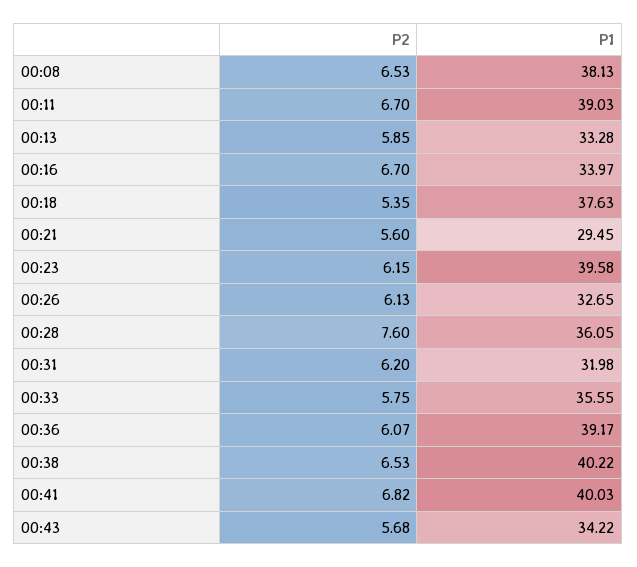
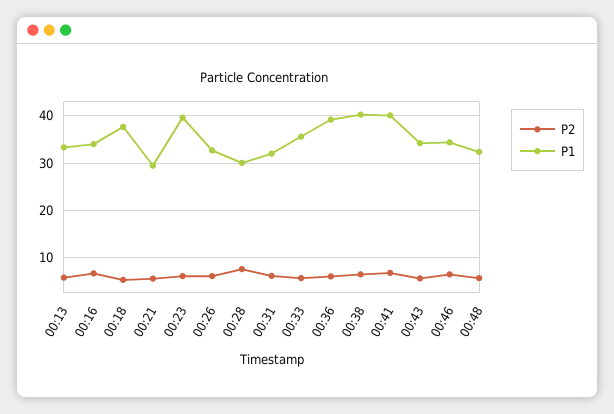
P2, 00:08: 6.53 -> none
P1, 00:08: 38.13 -> none
P2, 00:11: 6.7 -> none
P1, 00:11: 39.03 -> none
P1, 00:28: 36.05 -> 30
P2, 00:46: none -> 6
P1, 00:46: none -> 34
P2, 00:48: none -> 6
P1, 00:48: none -> 32

